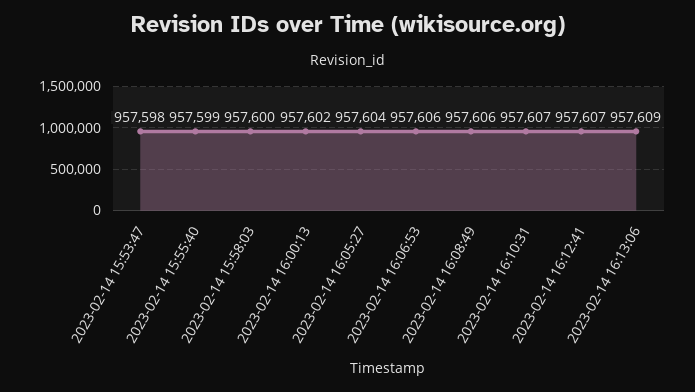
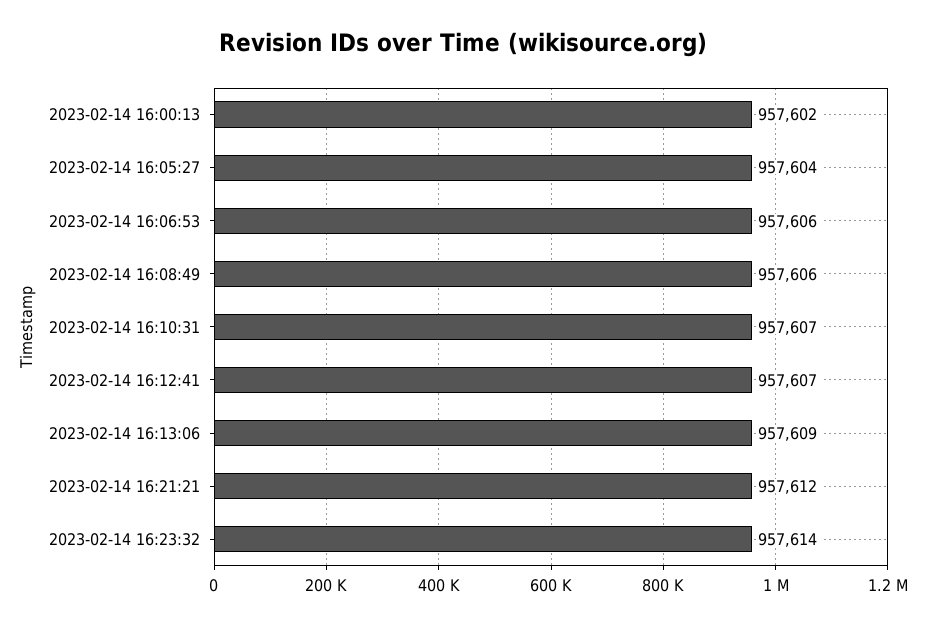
2023-02-14 15:53:47: 957598 -> none
2023-02-14 15:55:40: 957599 -> none
2023-02-14 15:58:03: 957600 -> none
2023-02-14 16:21:21: none -> 957612
2023-02-14 16:23:32: none -> 957614

